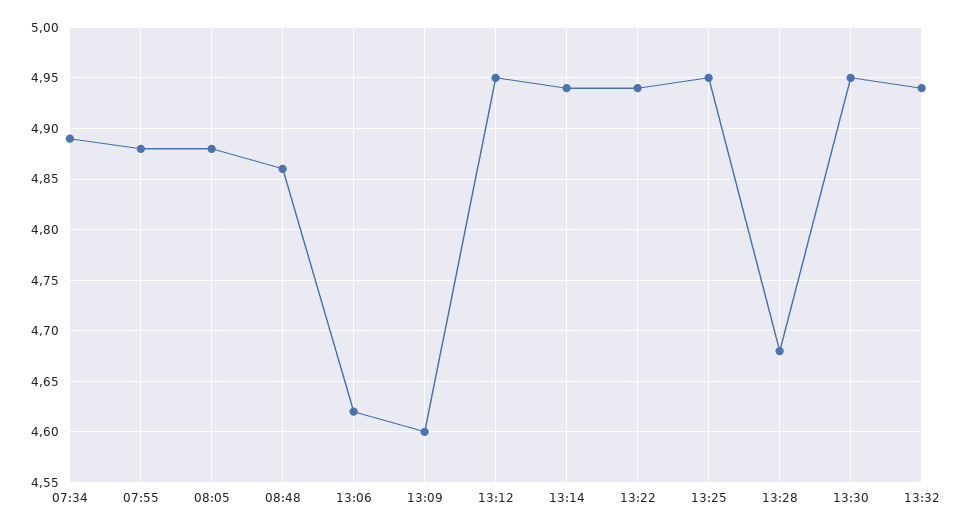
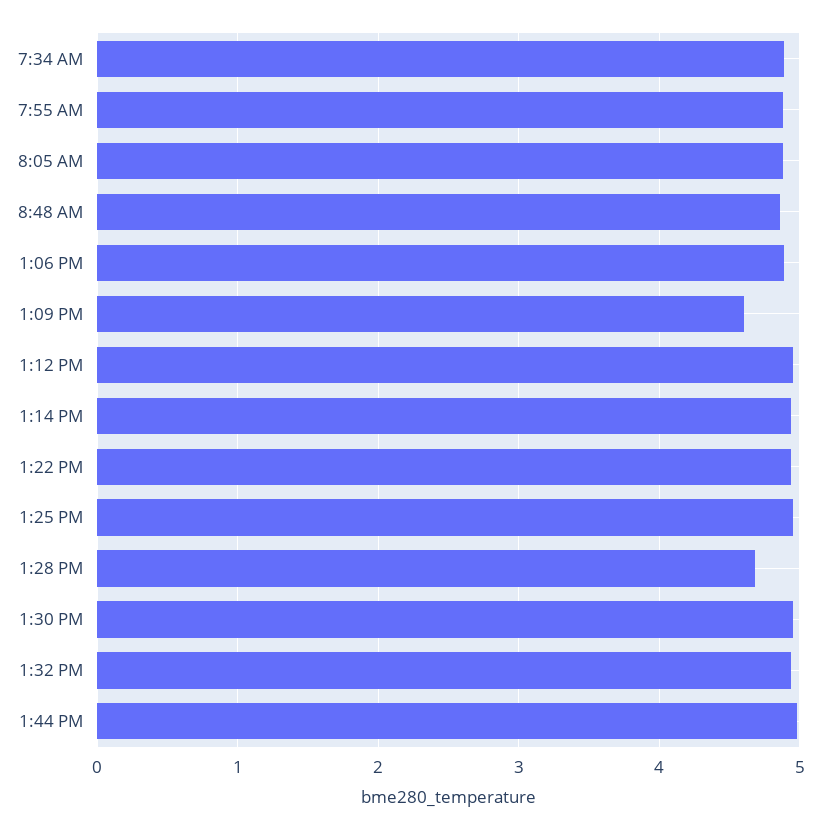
13:06: 4.62 -> 4.9
1:44 PM: none -> 5

